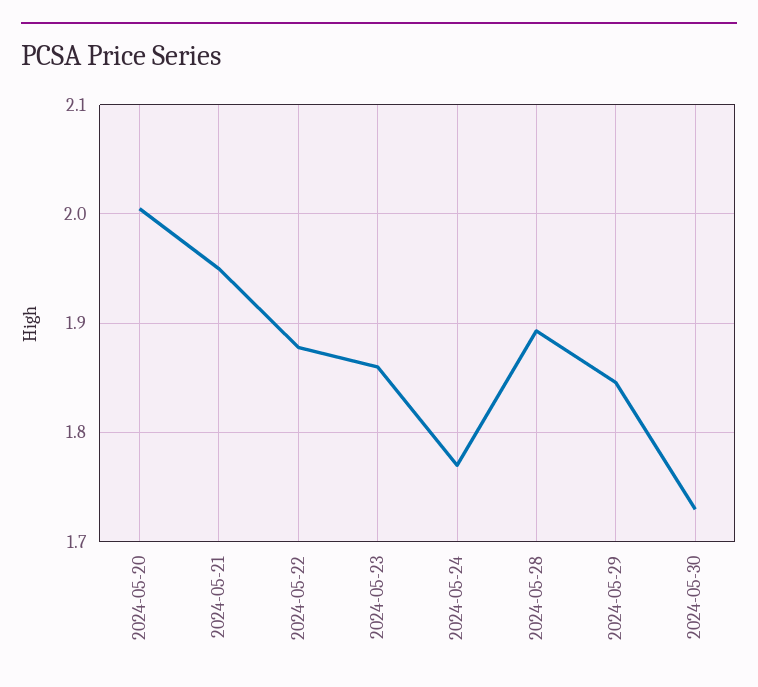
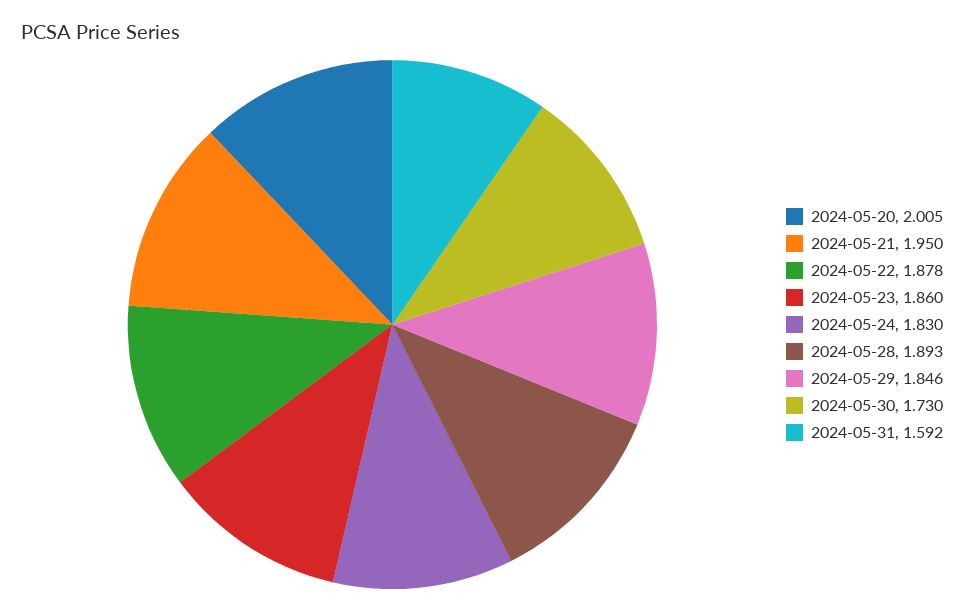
2024-05-24: 1.77 -> 1.83
2024-05-31: none -> 1.592

